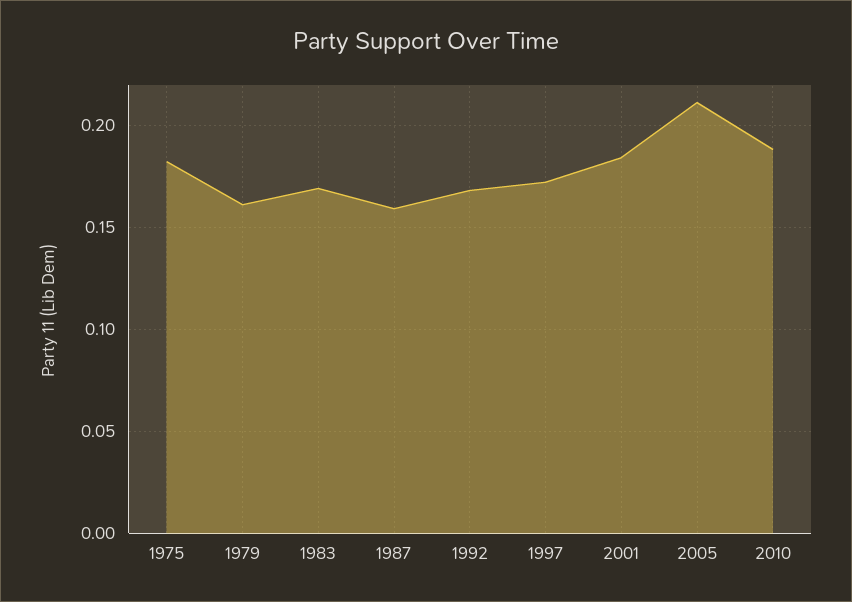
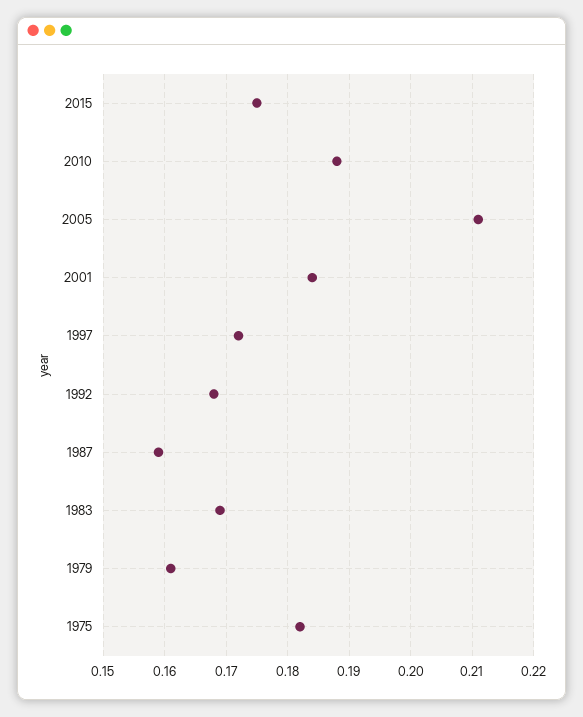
2015: none -> 0.175

